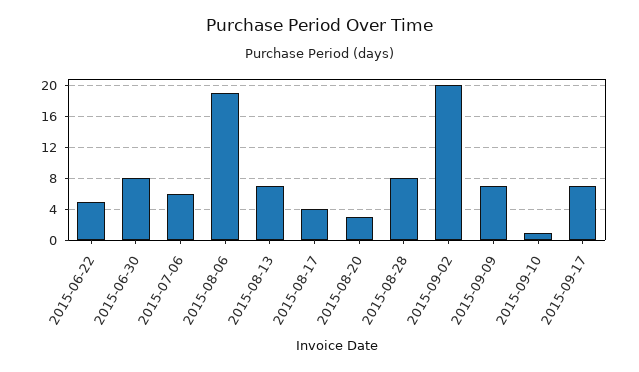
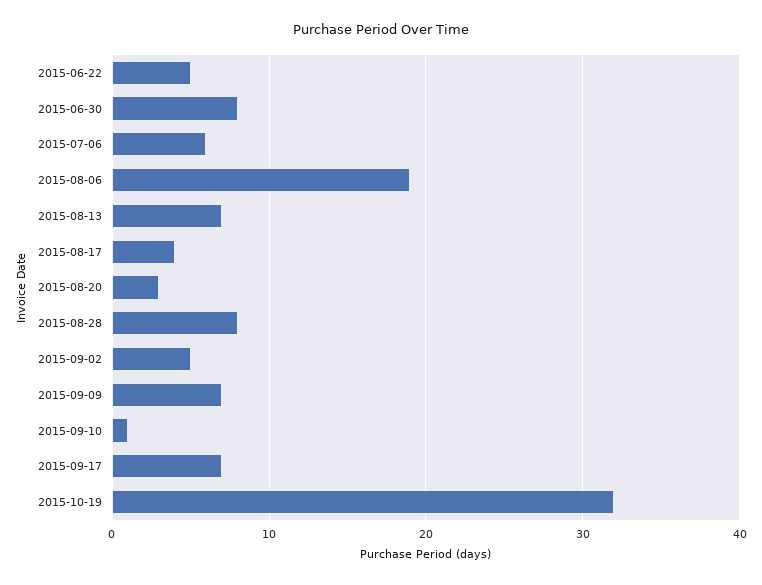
2015-09-02: 20 -> 5
2015-10-19: none -> 32

